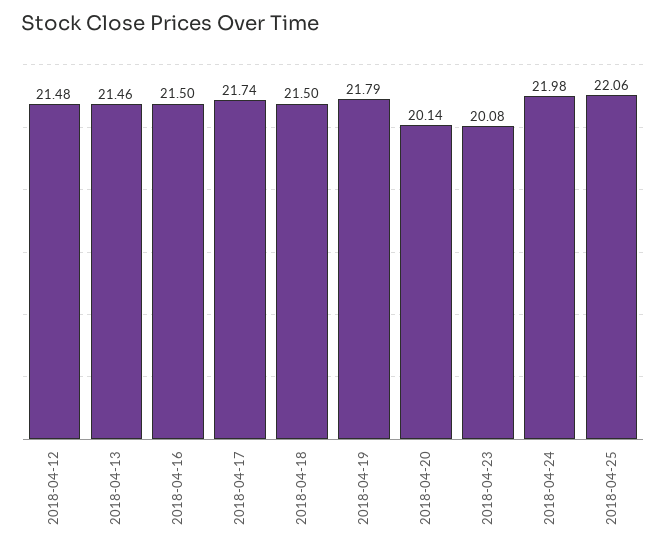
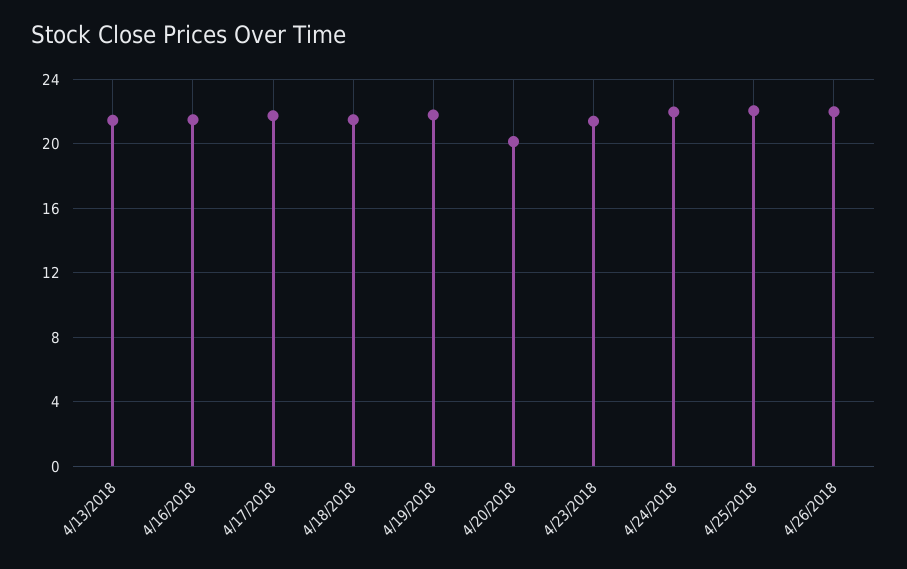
2018-04-12: 21.48 -> none
2018-04-23: 20.08 -> 21.5
4/26/2018: none -> 22

